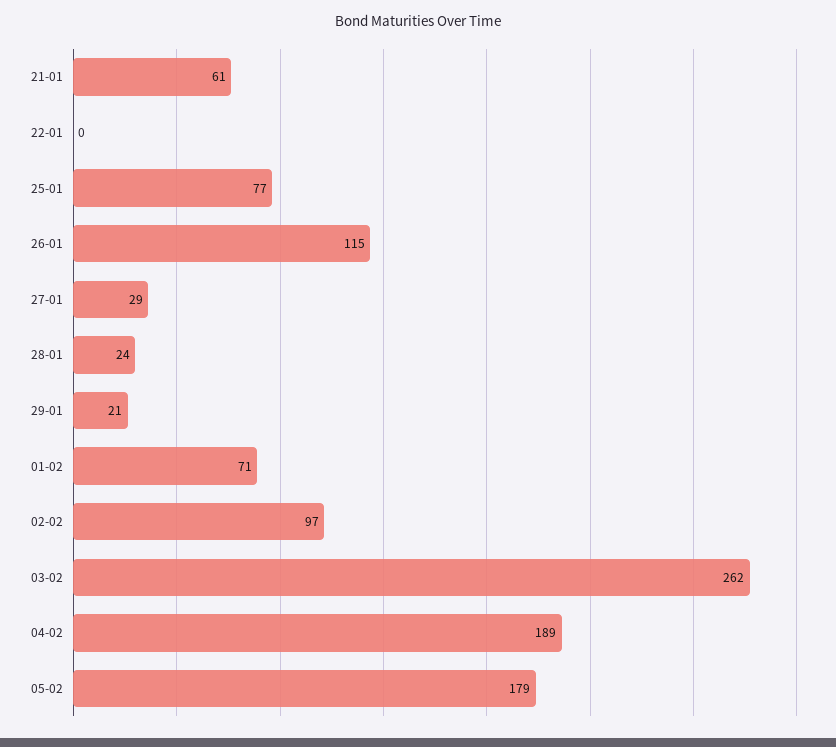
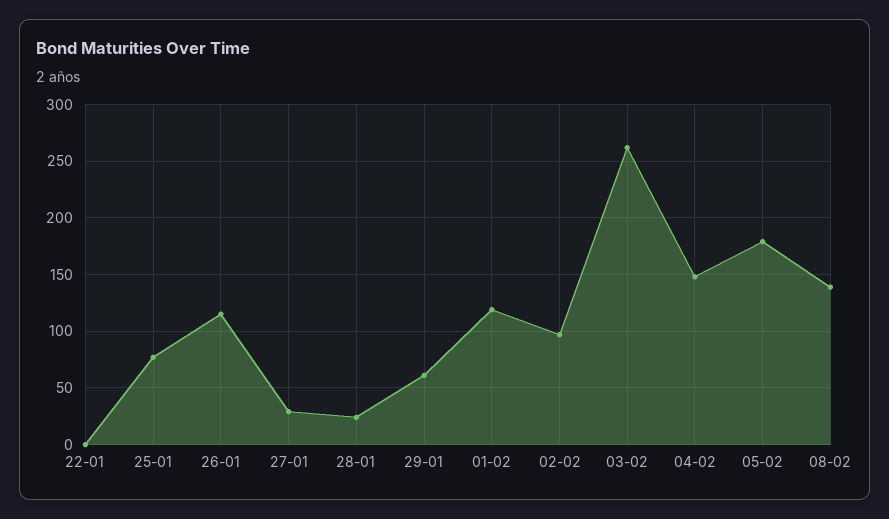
21-01: 61 -> none
29-01: 21 -> 60
01-02: 71 -> 120
04-02: 189 -> 150
08-02: none -> 140

